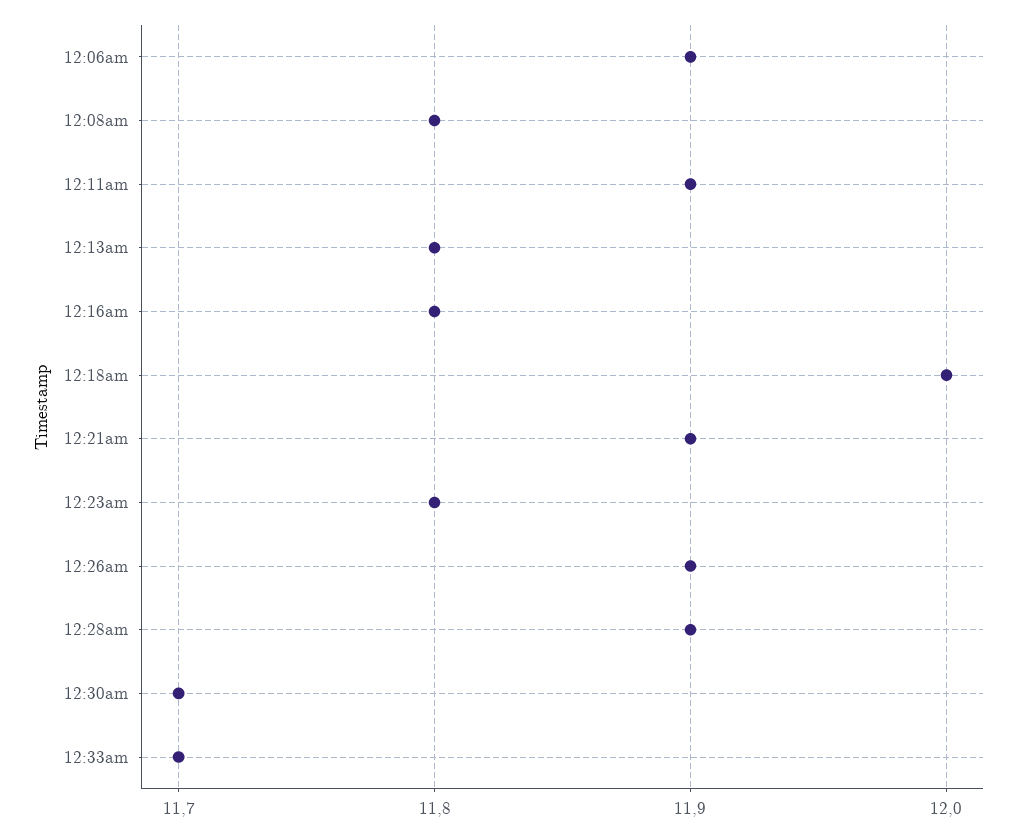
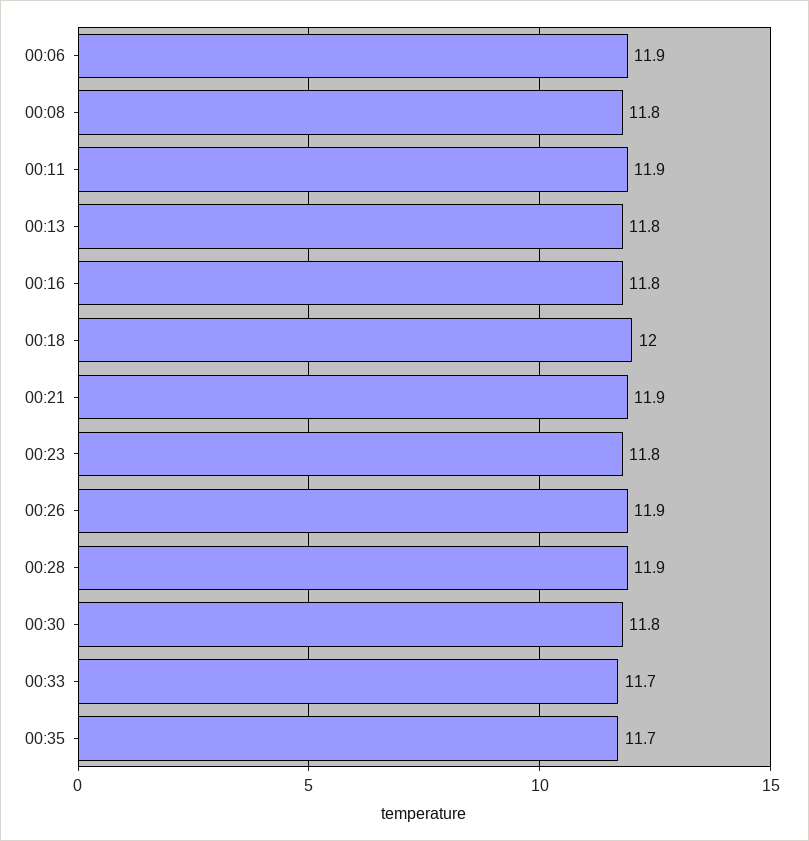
12:30am: 11.7 -> 11.8
00:35: none -> 11.7

